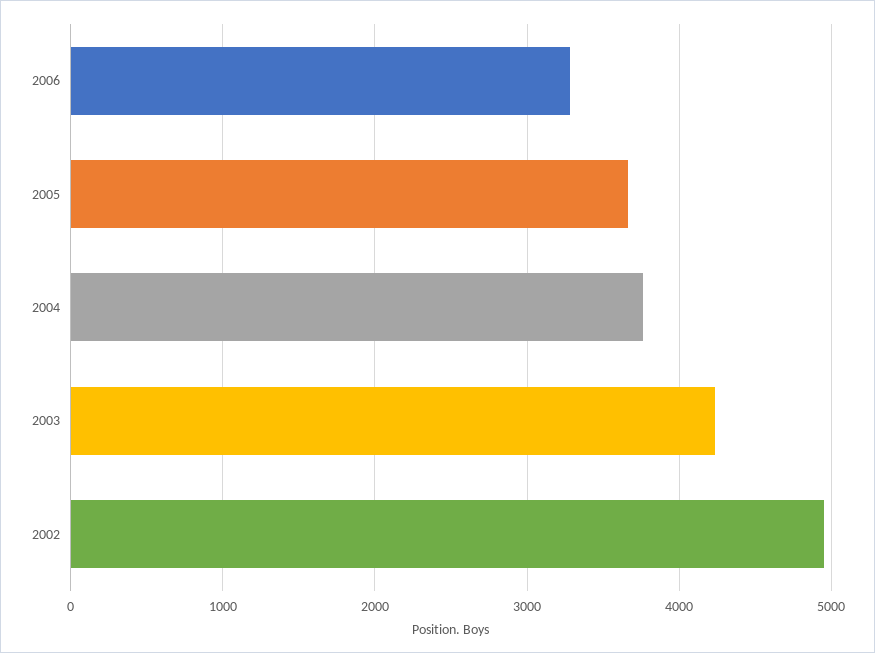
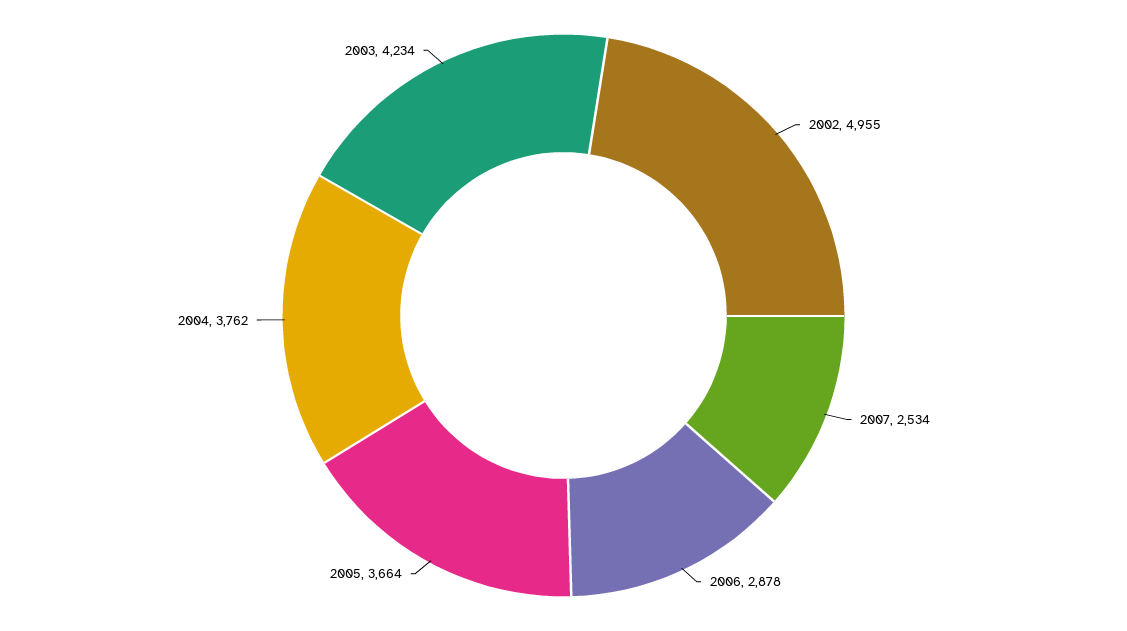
2006: 3300 -> 2878
2007: none -> 2534

